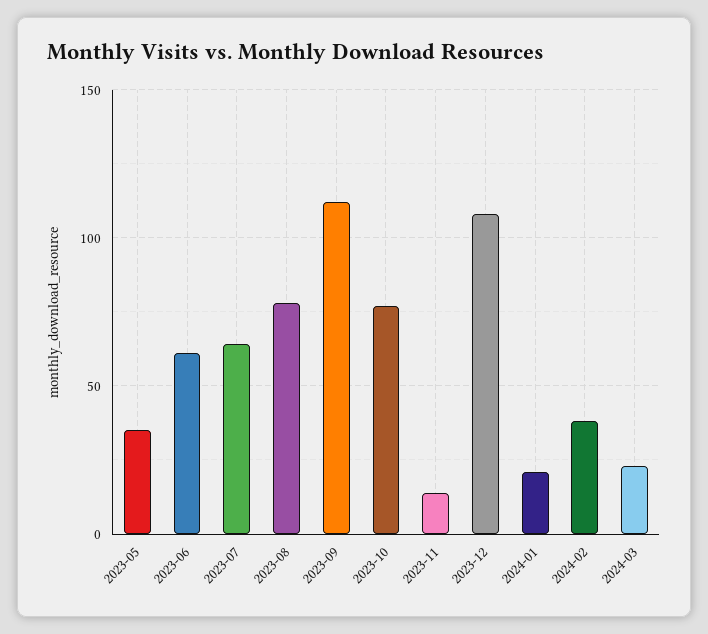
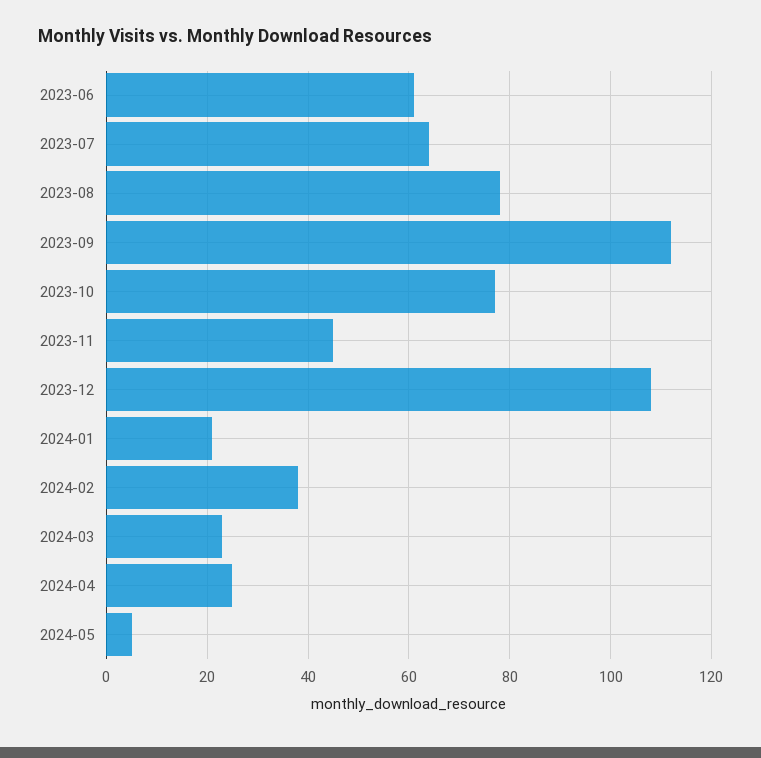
2023-05: 35 -> none
2023-11: 15 -> 45
2024-04: none -> 25
2024-05: none -> 5

